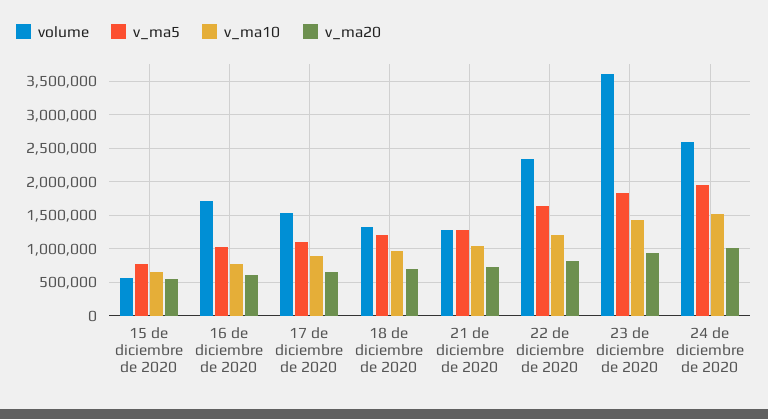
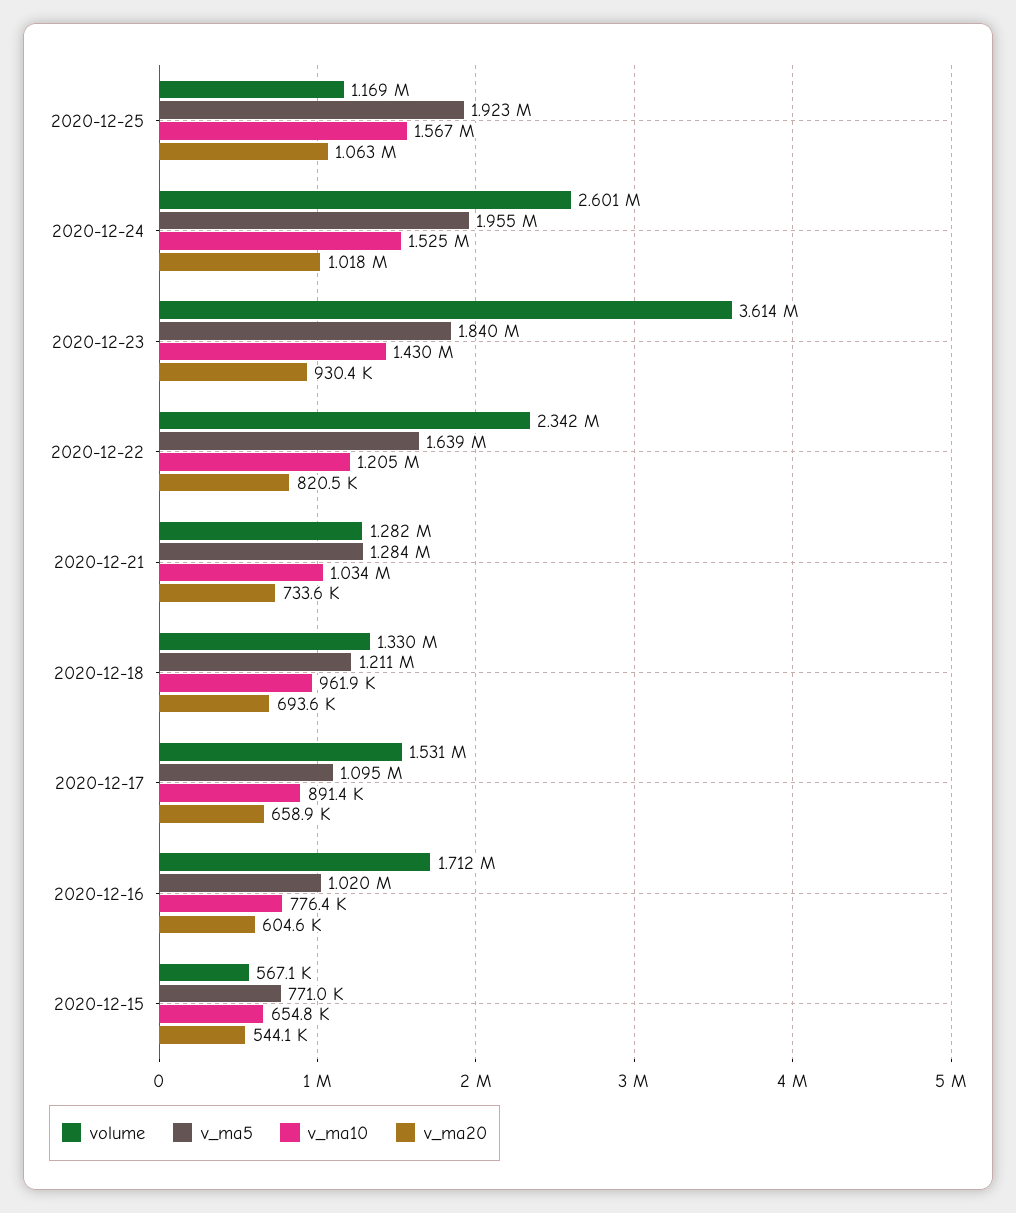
volume, 2020-12-25: none -> 1169000
v_ma5, 2020-12-25: none -> 1923000
v_ma10, 2020-12-25: none -> 1567000
v_ma20, 2020-12-25: none -> 1063000

